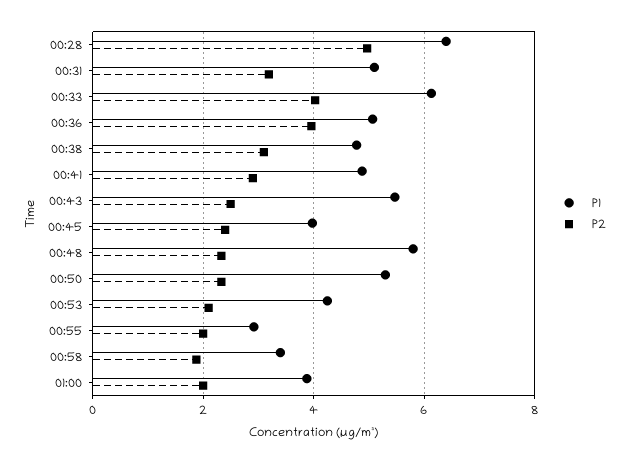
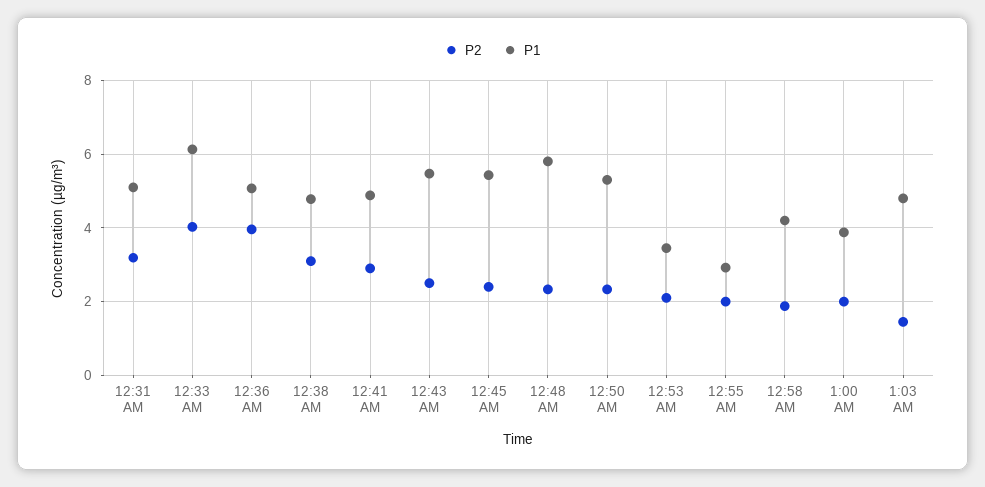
P1, 00:28: 6.4 -> none
P2, 00:28: 5 -> none
P1, 00:45: 4 -> 5.4
P1, 00:53: 4.2 -> 3.4
P1, 00:58: 3.4 -> 4.2
P2, 1:03 AM: none -> 1.4
P1, 1:03 AM: none -> 4.8

